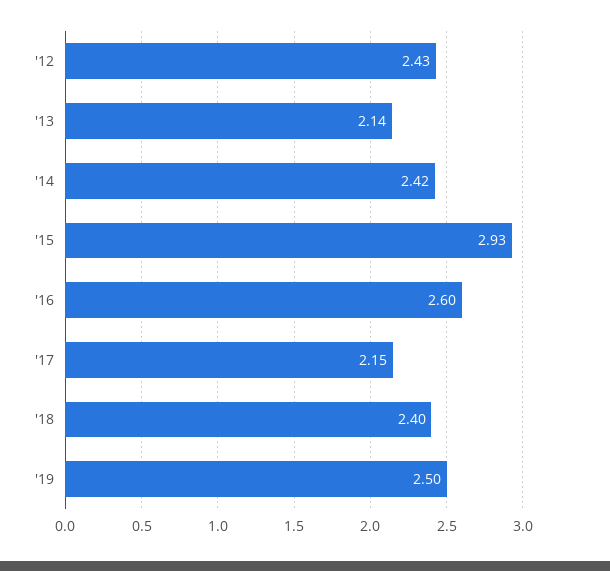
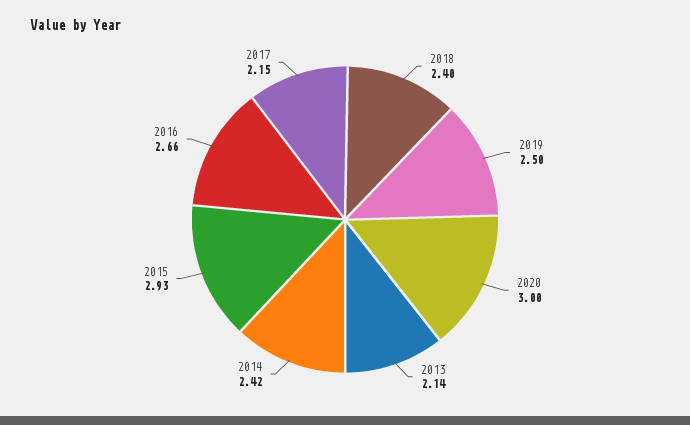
'12: 2.43 -> none
'16: 2.6 -> 2.66
2020: none -> 3

